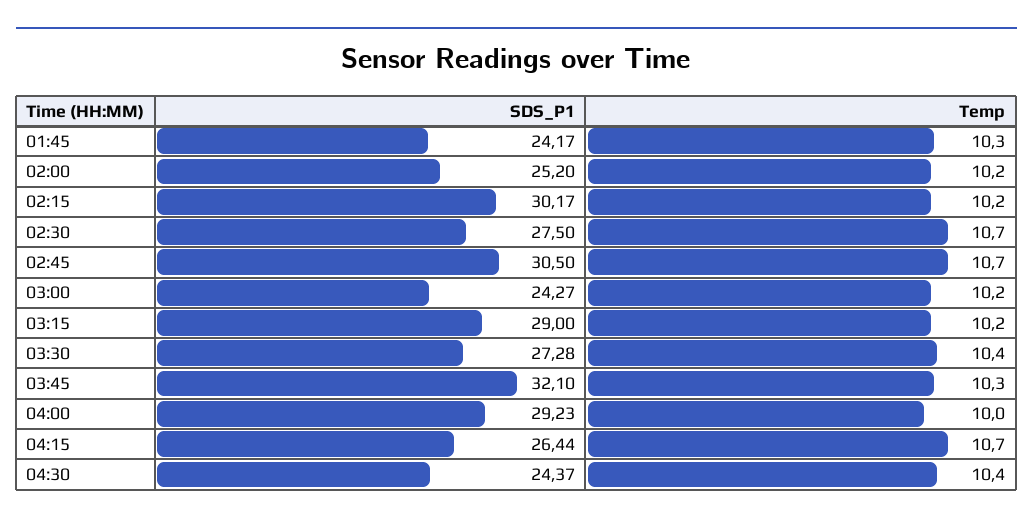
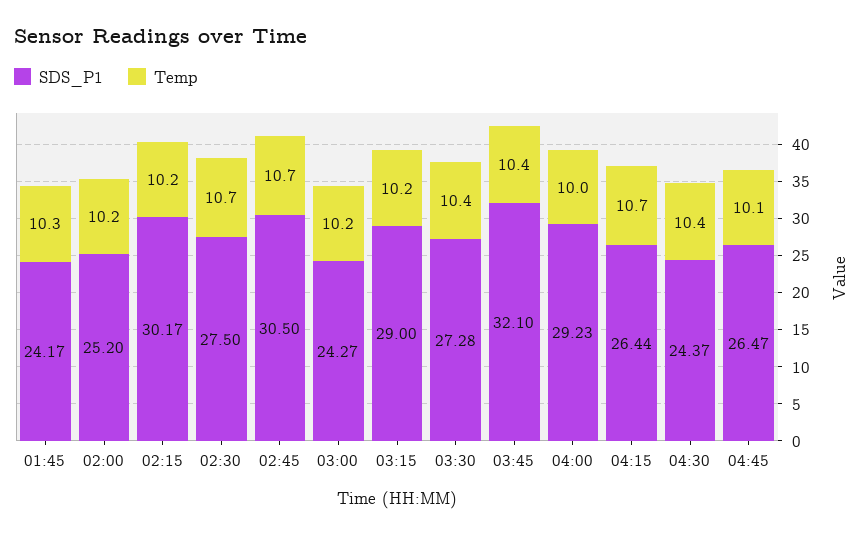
Temp, 03:45: 10.3 -> 10.4
SDS_P1, 04:45: none -> 26.47
Temp, 04:45: none -> 10.1

